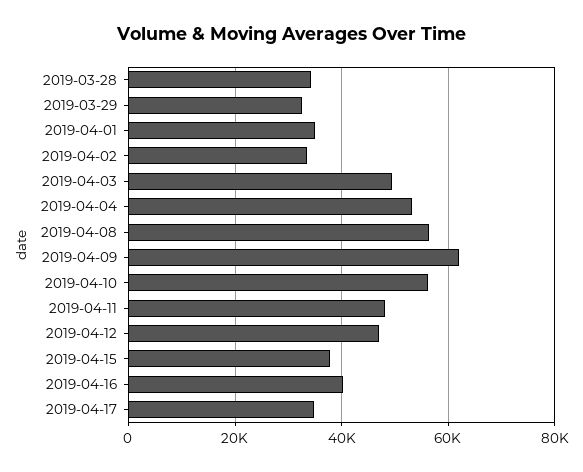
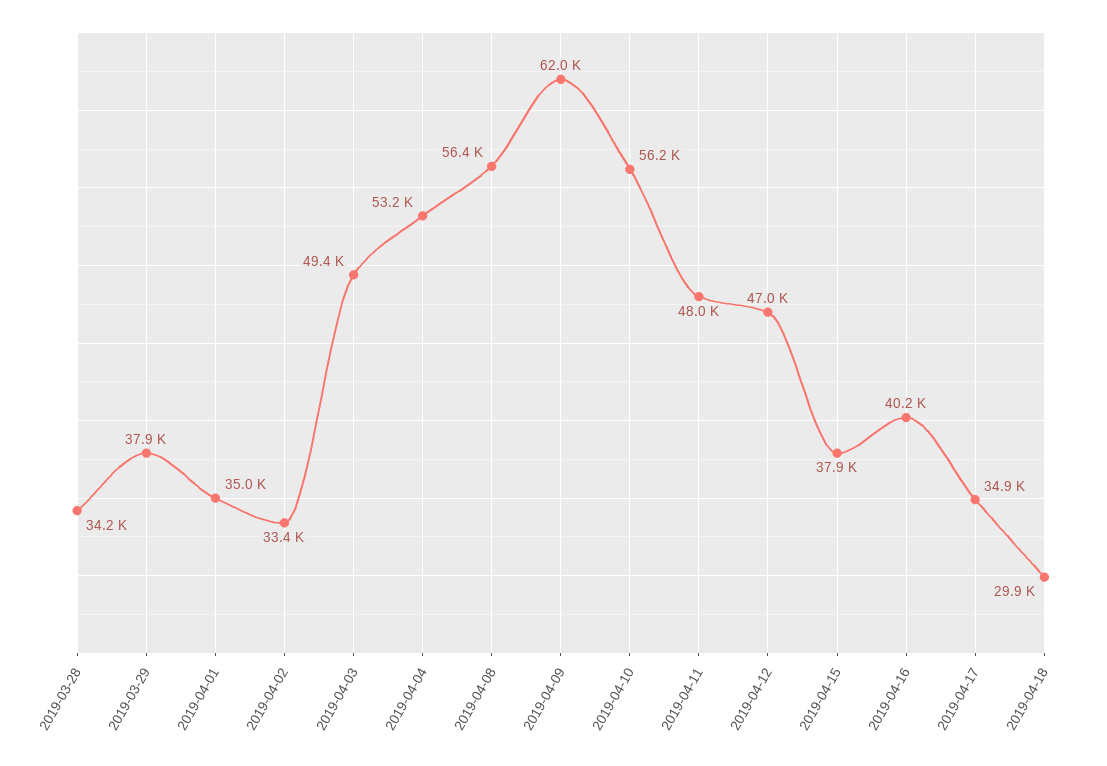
2019-03-29: 32000 -> 37900
2019-04-18: none -> 29900

